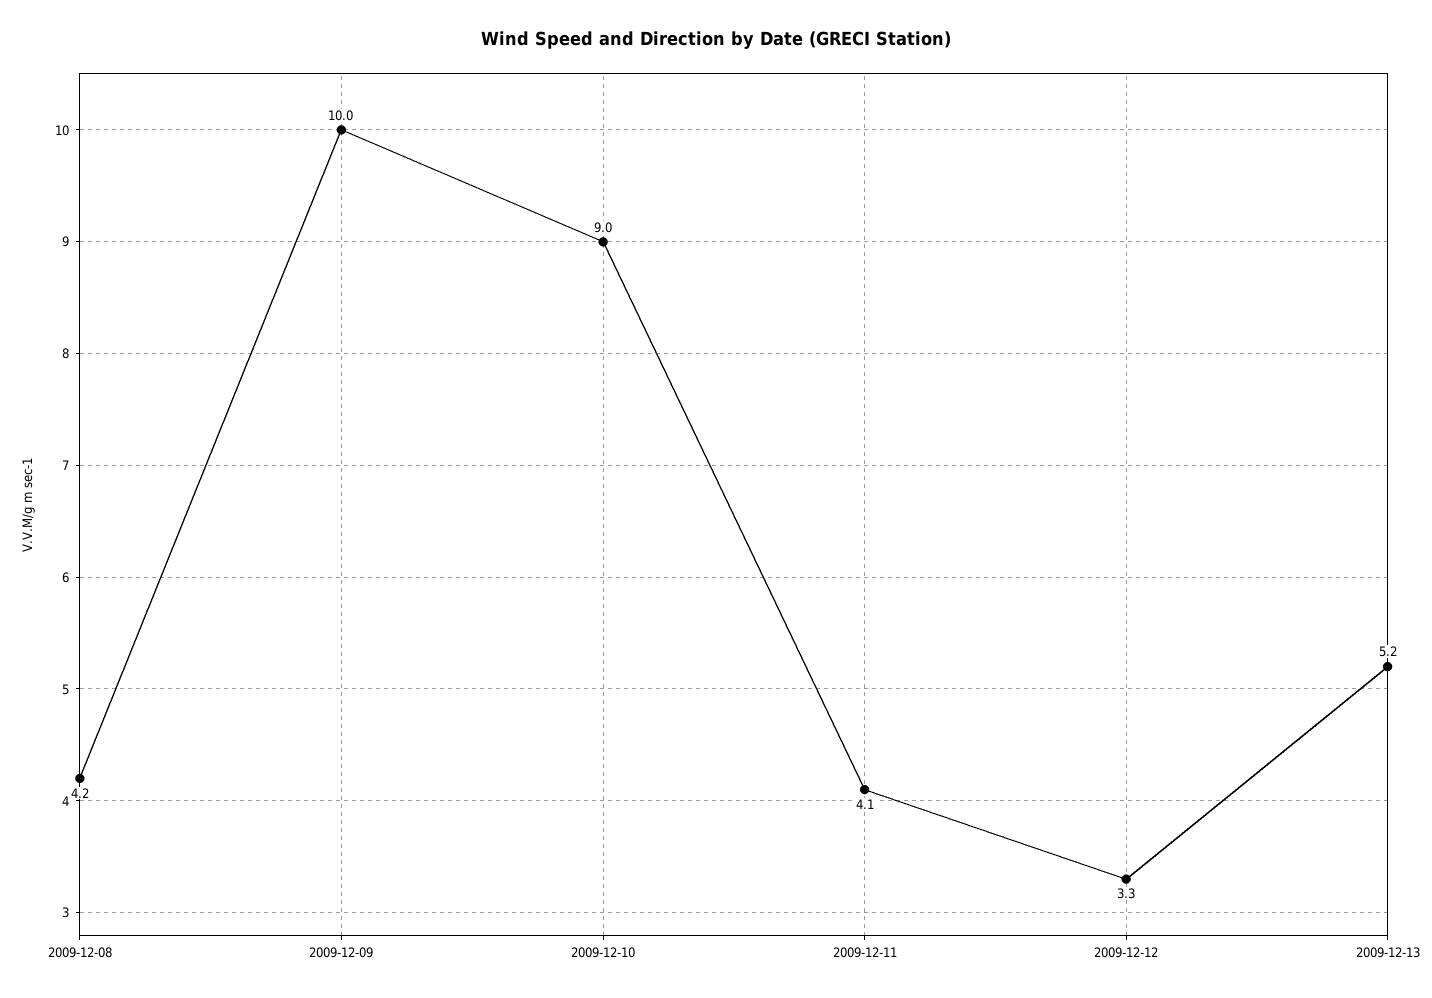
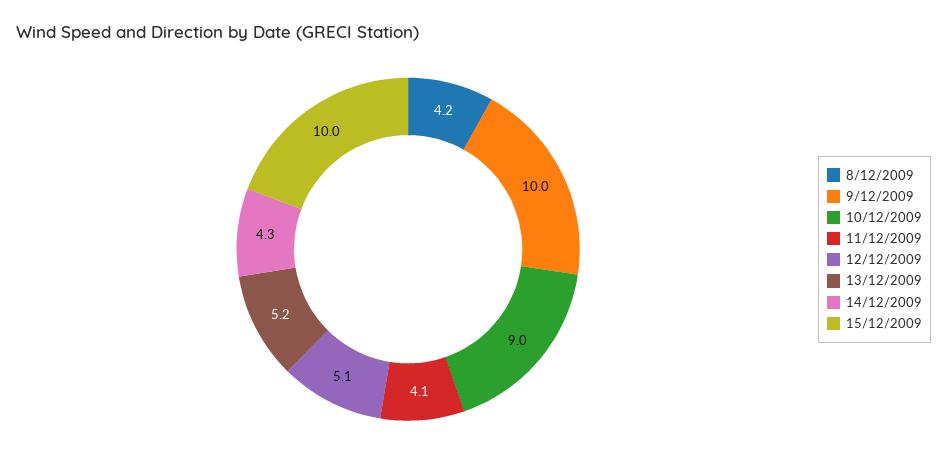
2009-12-12: 3.3 -> 5.1
14/12/2009: none -> 4.3
15/12/2009: none -> 10

